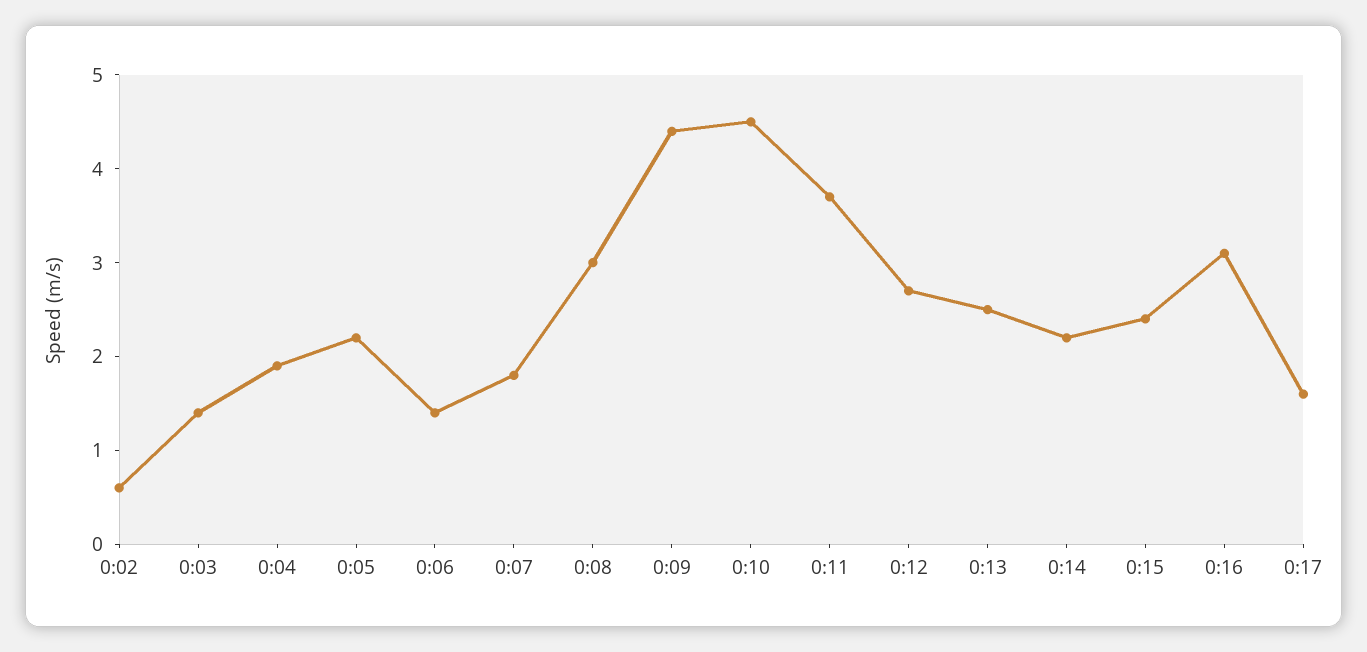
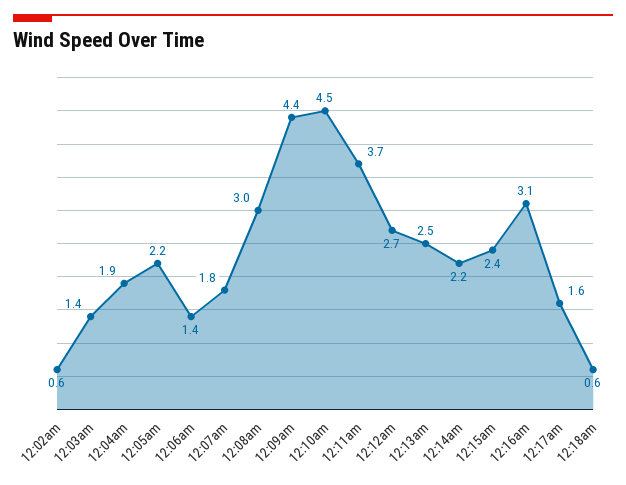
12:18am: none -> 0.6

